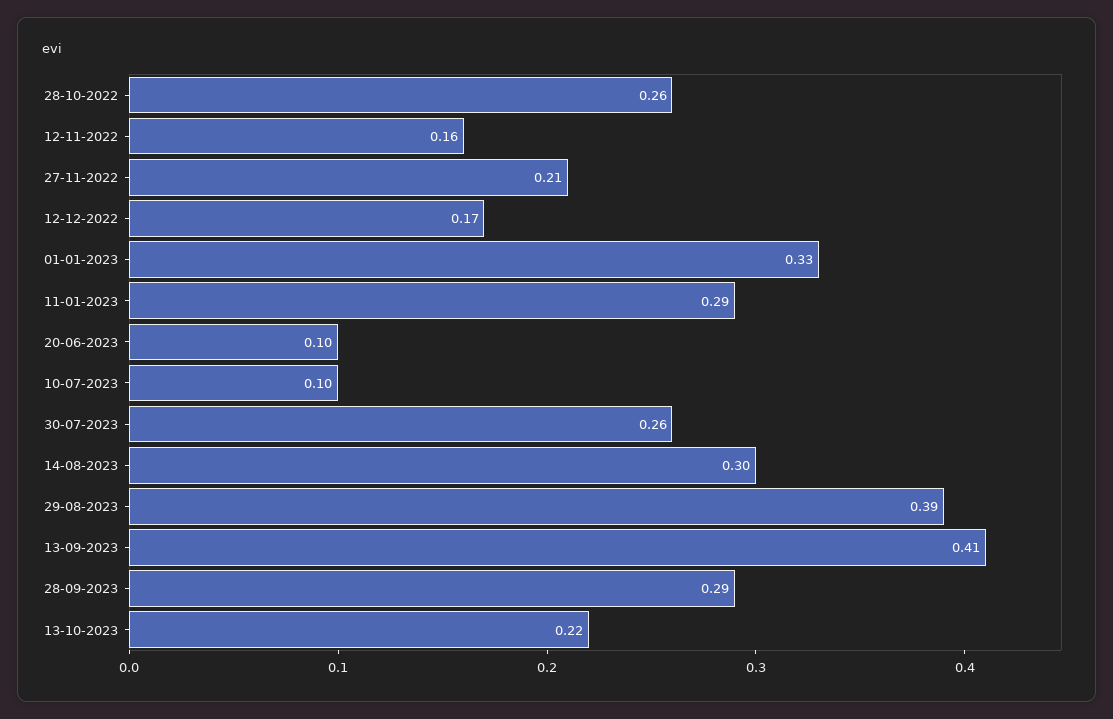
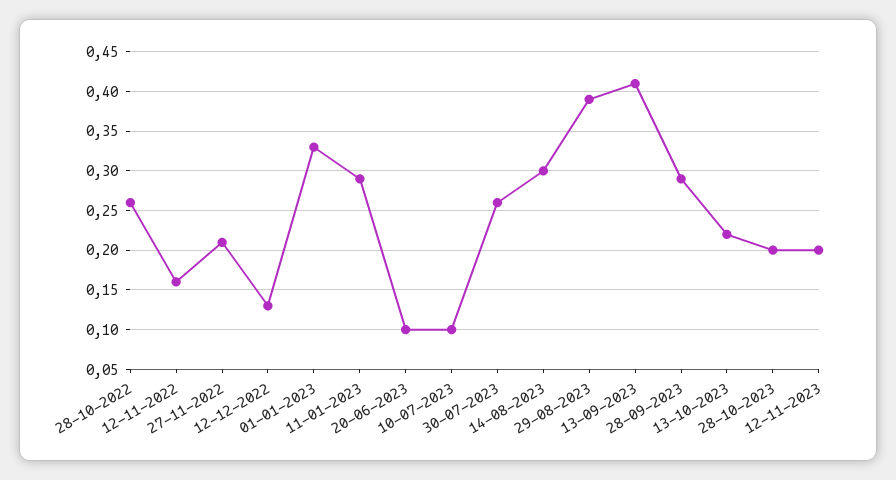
12-12-2022: 0.17 -> 0.13
28-10-2023: none -> 0.2
12-11-2023: none -> 0.2

